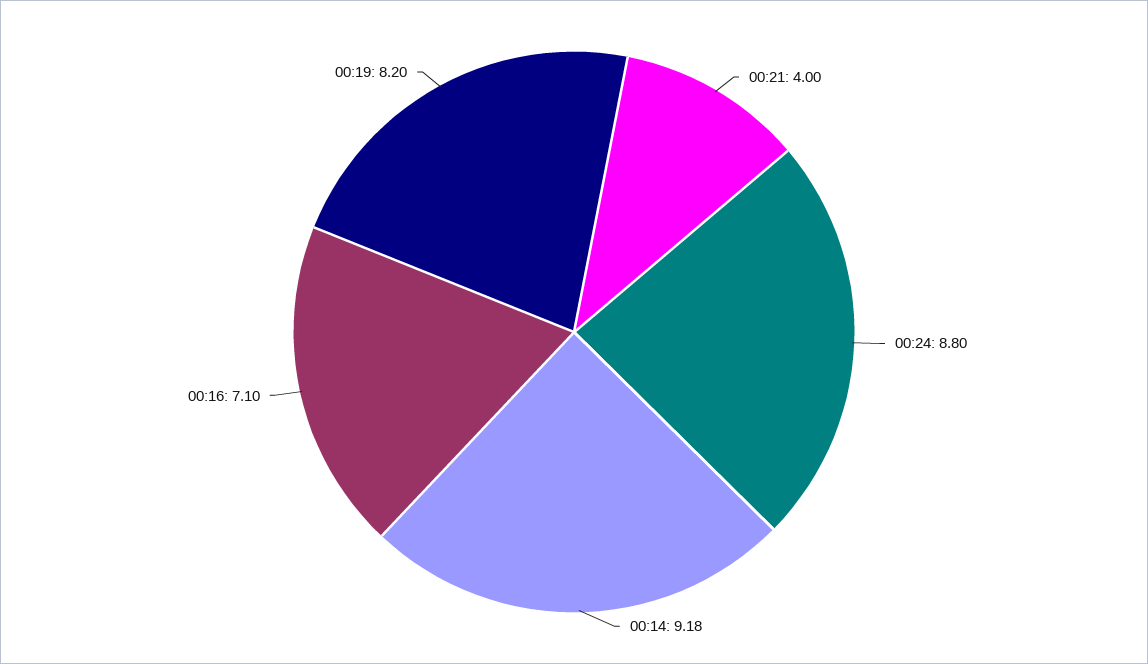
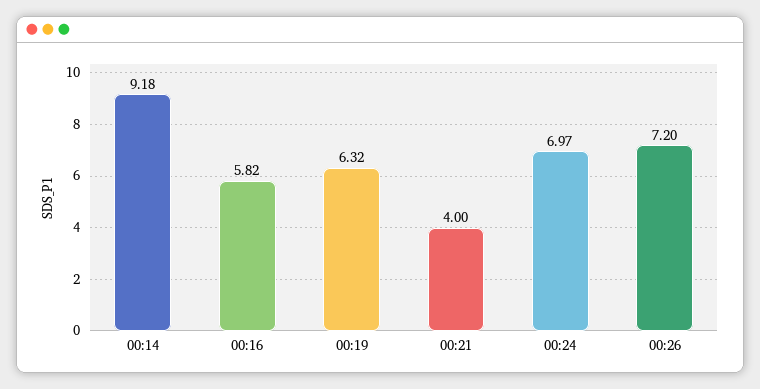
00:24: 8.8 -> 6.97
00:16: 7.1 -> 5.82
00:19: 8.2 -> 6.32
00:26: none -> 7.2

